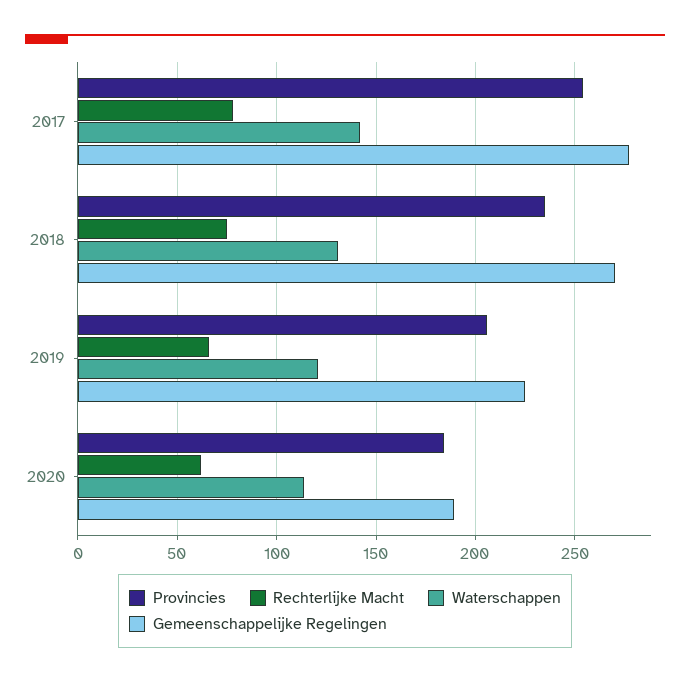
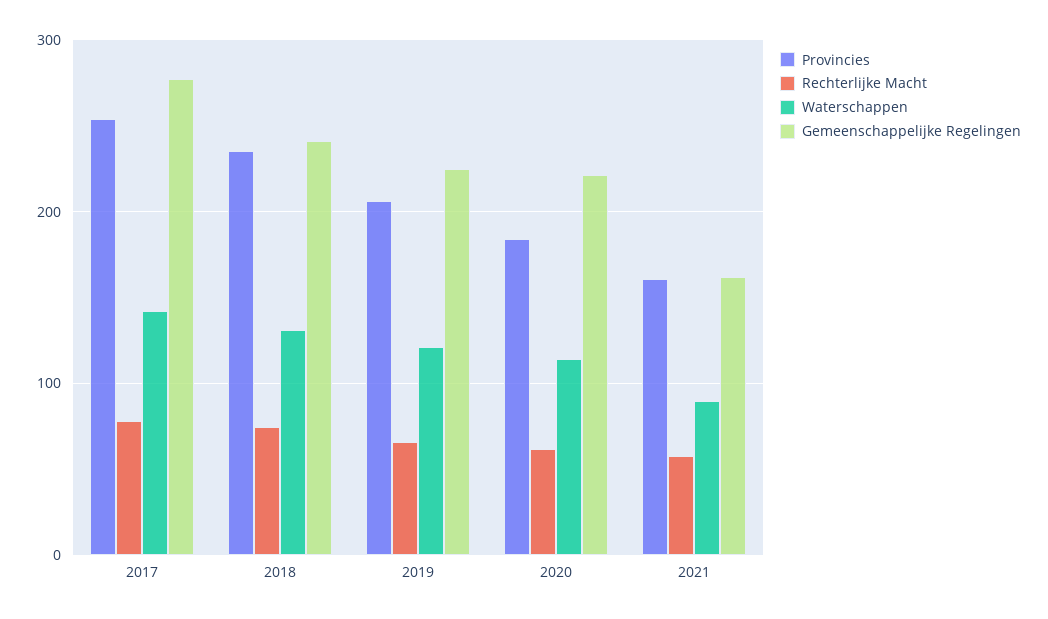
Gemeenschappelijke Regelingen, 2018: 270 -> 240
Gemeenschappelijke Regelingen, 2020: 190 -> 220
Provincies, 2021: none -> 160
Rechterlijke Macht, 2021: none -> 60
Waterschappen, 2021: none -> 90
Gemeenschappelijke Regelingen, 2021: none -> 160

